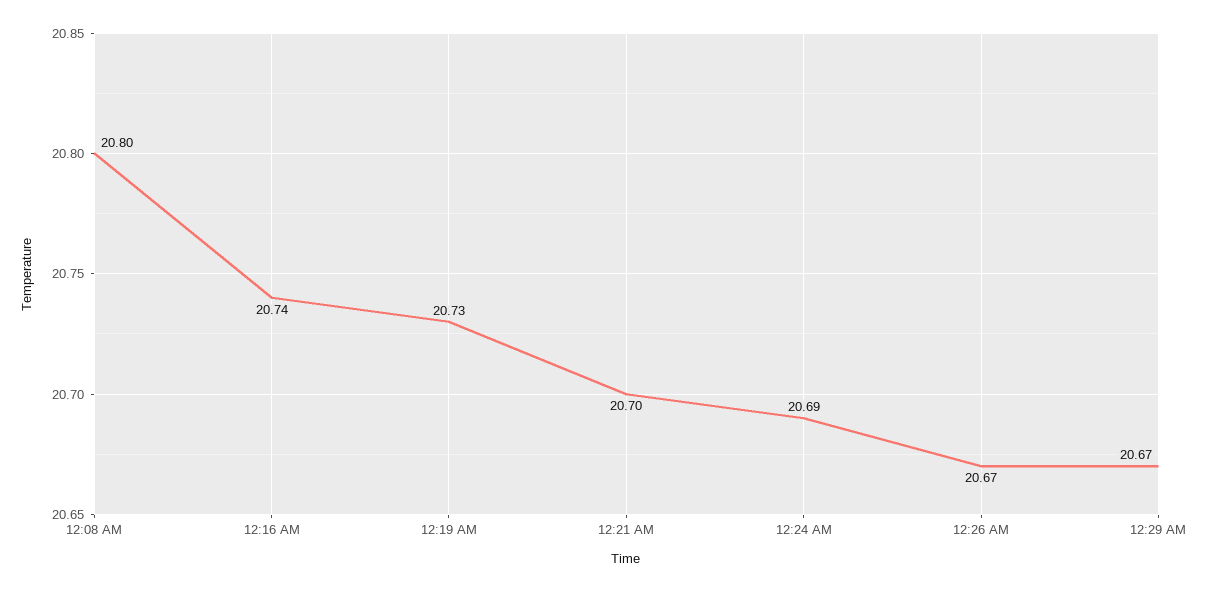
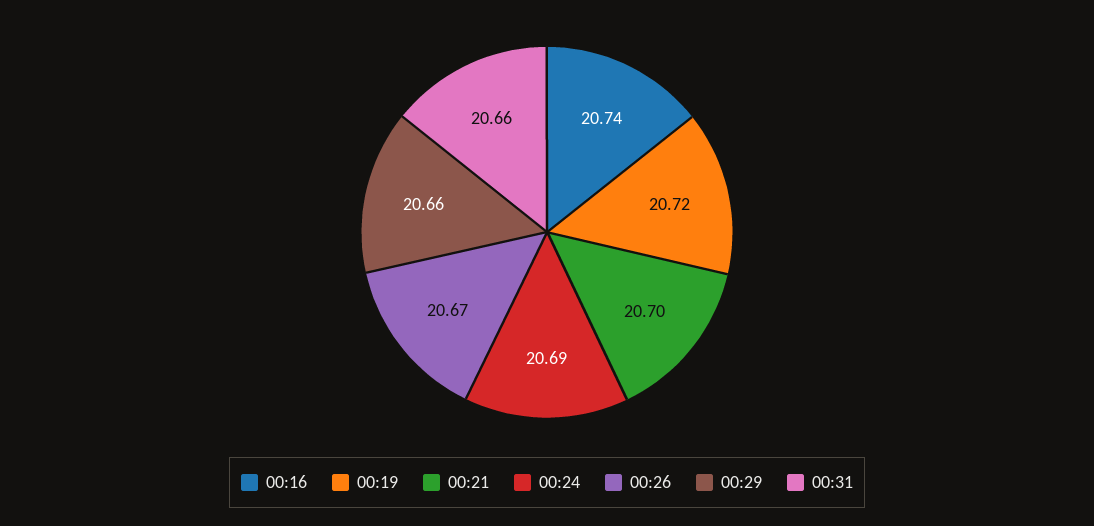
12:08 AM: 20.8 -> none
12:19 AM: 20.73 -> 20.72
12:29 AM: 20.67 -> 20.66
00:31: none -> 20.66

